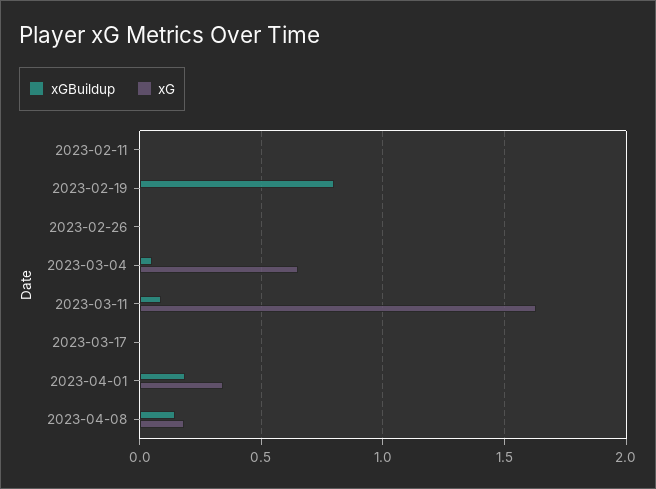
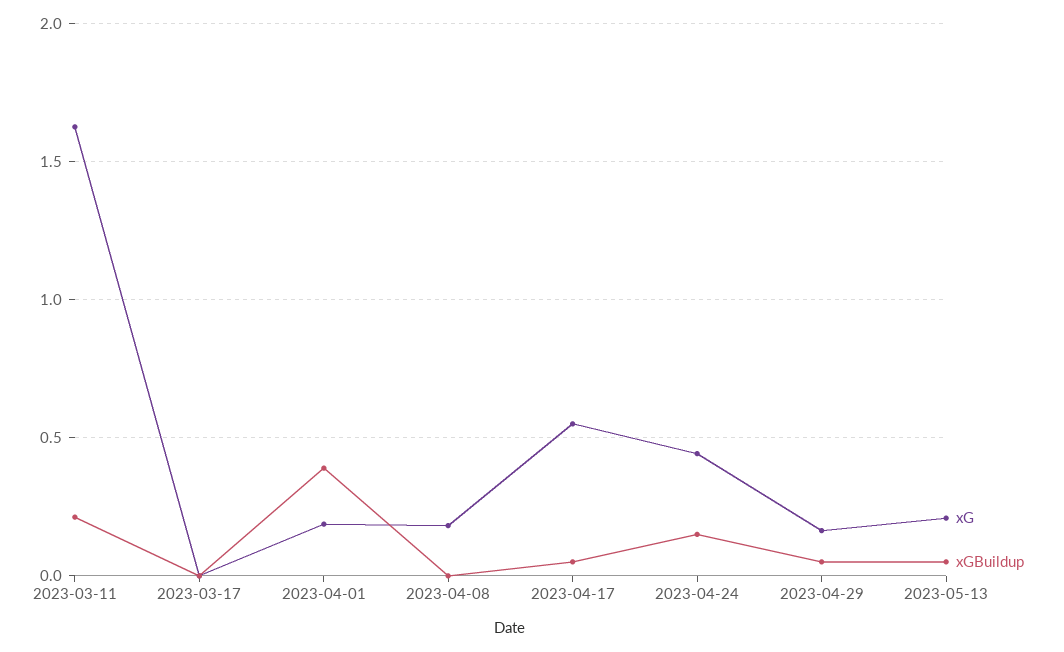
xGBuildup, 2023-02-11: 0 -> none
xG, 2023-02-11: 0 -> none
xGBuildup, 2023-02-19: 0.8 -> none
xG, 2023-02-19: 0 -> none
xGBuildup, 2023-02-26: 0 -> none
xG, 2023-02-26: 0 -> none
xGBuildup, 2023-03-04: 0.05 -> none
xG, 2023-03-04: 0.65 -> none
xGBuildup, 2023-03-11: 0.1 -> 0.2
xGBuildup, 2023-04-01: 0.2 -> 0.4
xG, 2023-04-01: 0.35 -> 0.2
xGBuildup, 2023-04-08: 0.15 -> 0
xG, 2023-04-17: none -> 0.55
xGBuildup, 2023-04-17: none -> 0.05
xG, 2023-04-24: none -> 0.45
xGBuildup, 2023-04-24: none -> 0.15
xG, 2023-04-29: none -> 0.15
xGBuildup, 2023-04-29: none -> 0.05
xG, 2023-05-13: none -> 0.2
xGBuildup, 2023-05-13: none -> 0.05

